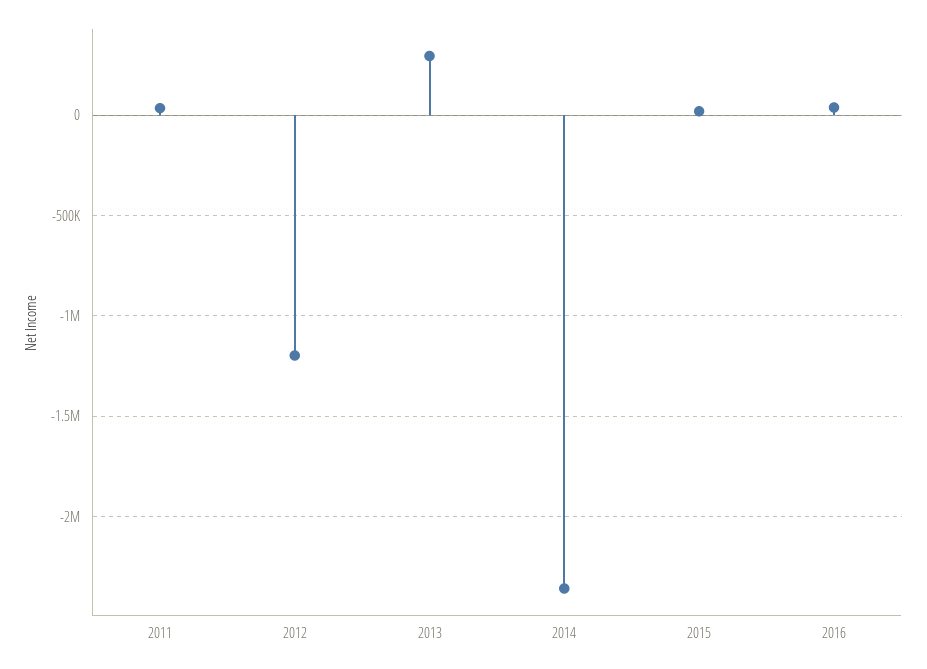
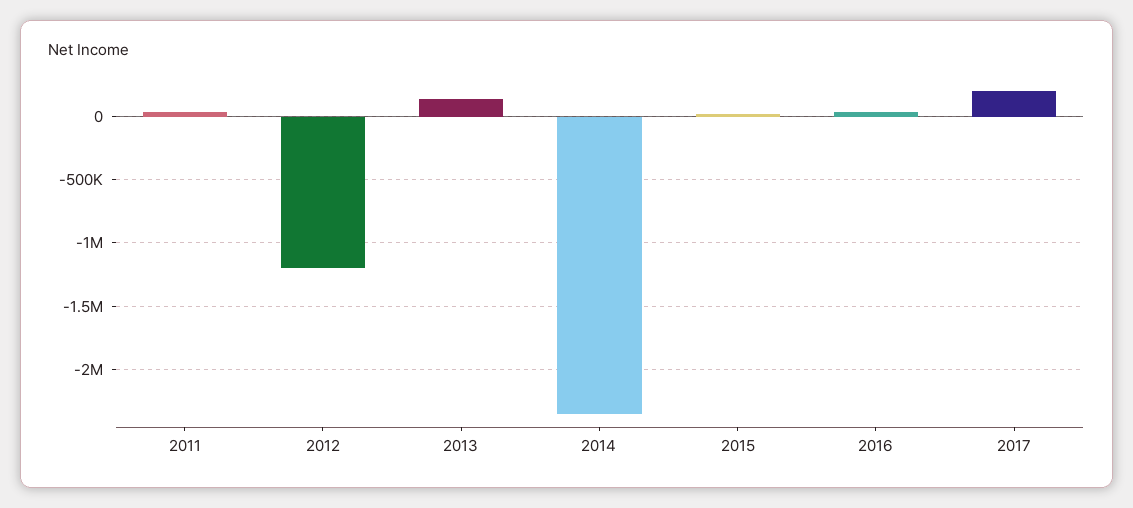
2013: 300000 -> 150000
2017: none -> 200000

